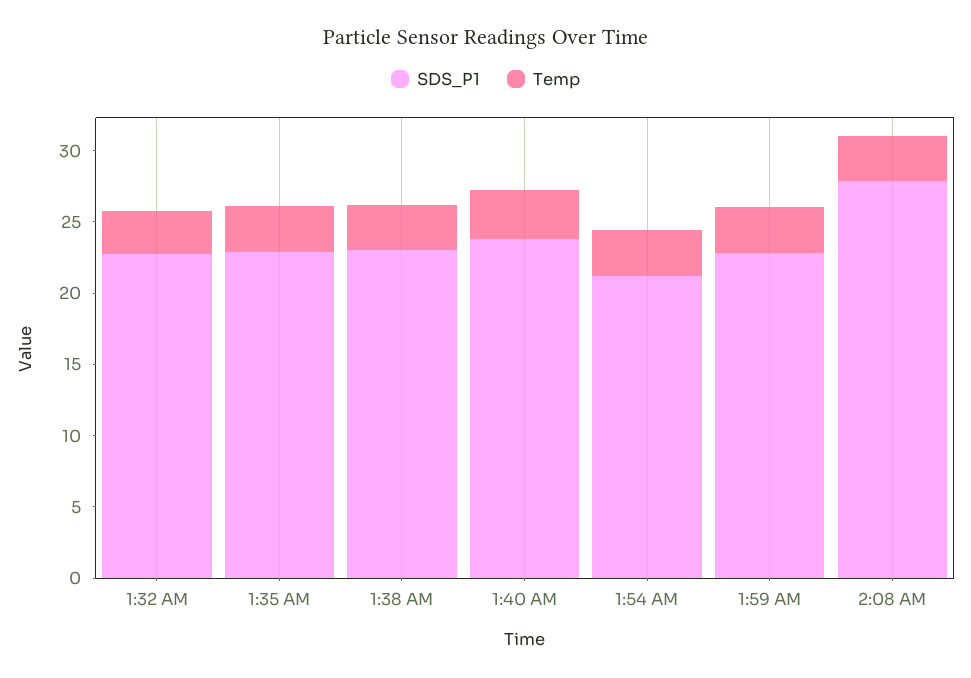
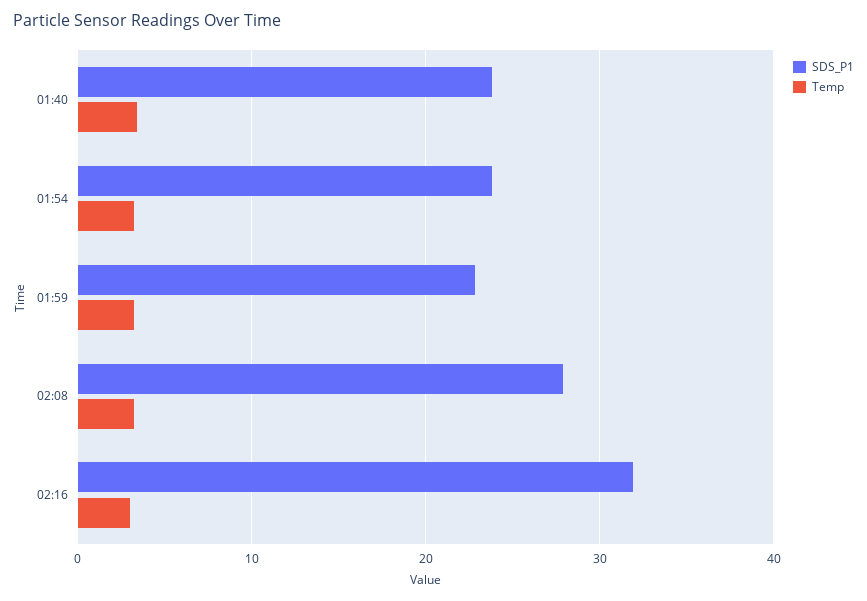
SDS_P1, 1:32 AM: 23 -> none
Temp, 1:32 AM: 3 -> none
SDS_P1, 1:35 AM: 23 -> none
Temp, 1:35 AM: 3 -> none
SDS_P1, 1:38 AM: 23 -> none
Temp, 1:38 AM: 3 -> none
SDS_P1, 1:54 AM: 21 -> 24
SDS_P1, 02:16: none -> 32
Temp, 02:16: none -> 3

